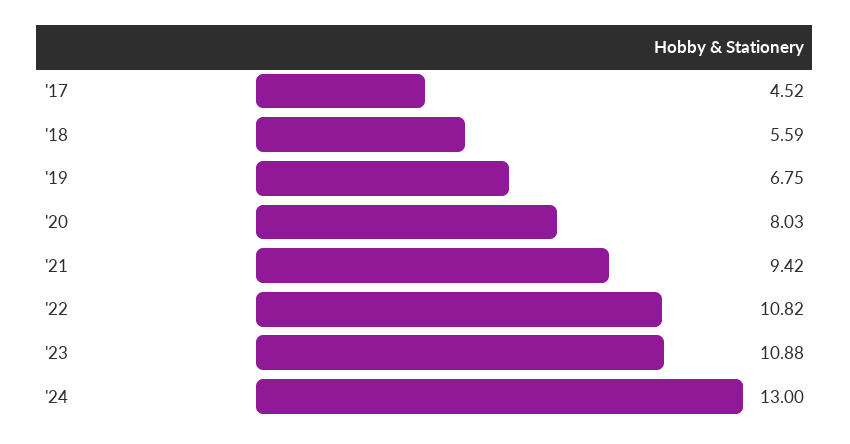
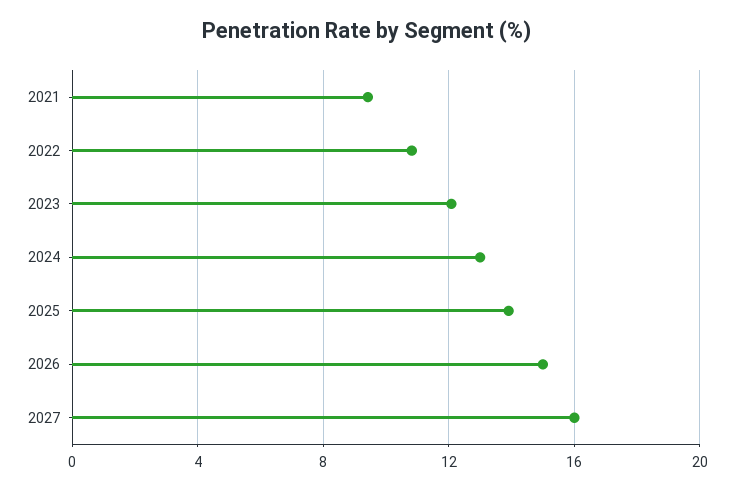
'17: 4.52 -> none
'18: 5.59 -> none
'19: 6.75 -> none
'20: 8.03 -> none
'23: 10.88 -> 12
2025: none -> 14
2026: none -> 15
2027: none -> 16

